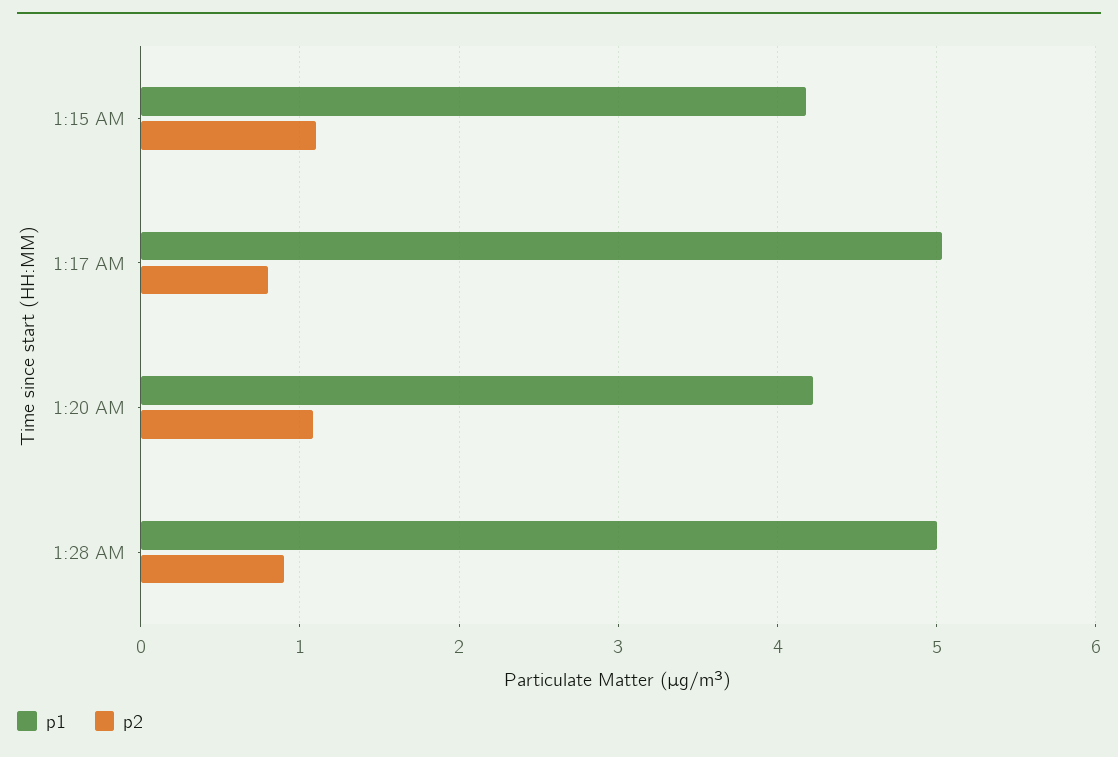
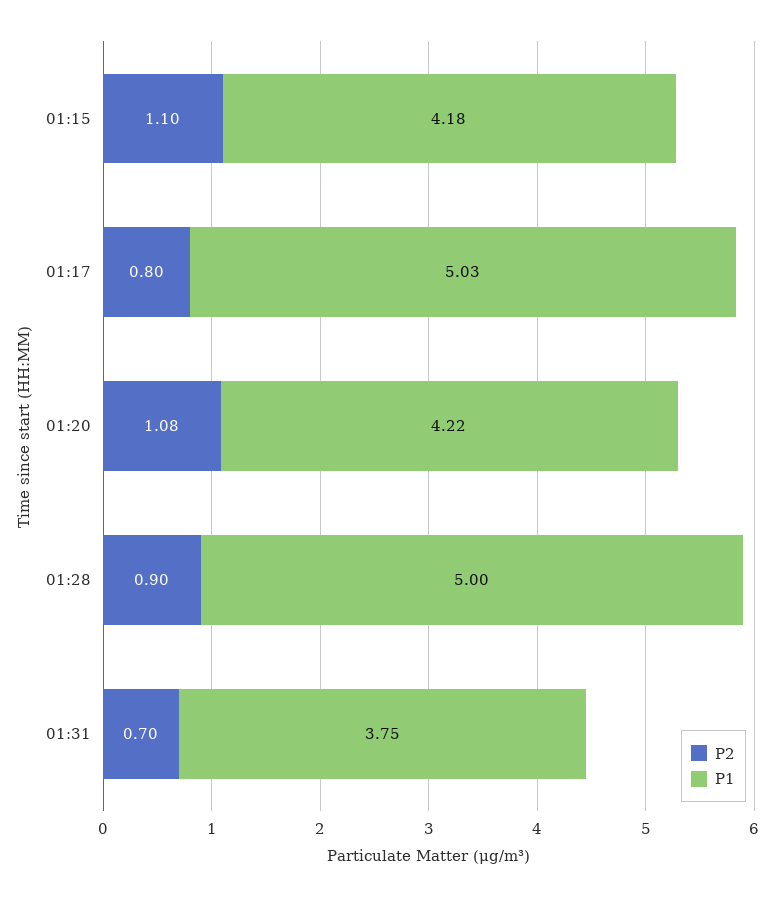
p2, 01:31: none -> 0.7
p1, 01:31: none -> 3.75

